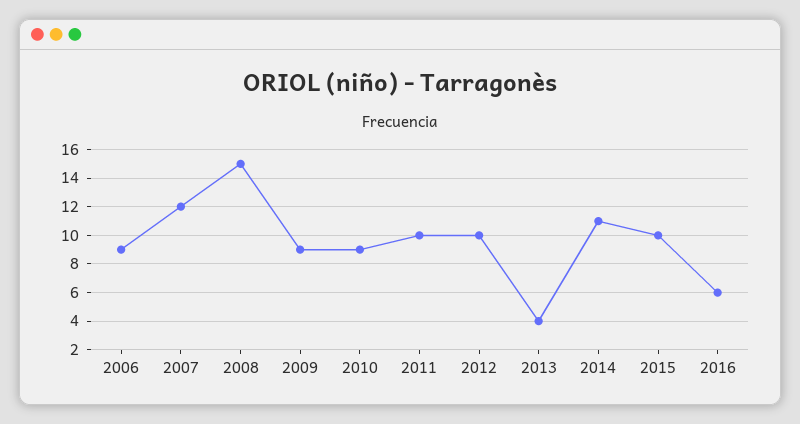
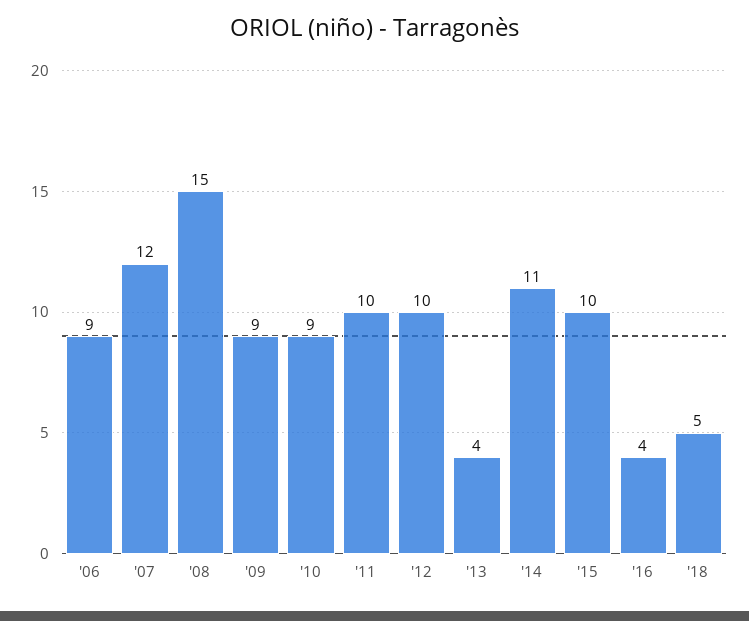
2016: 6 -> 4
'18: none -> 5

